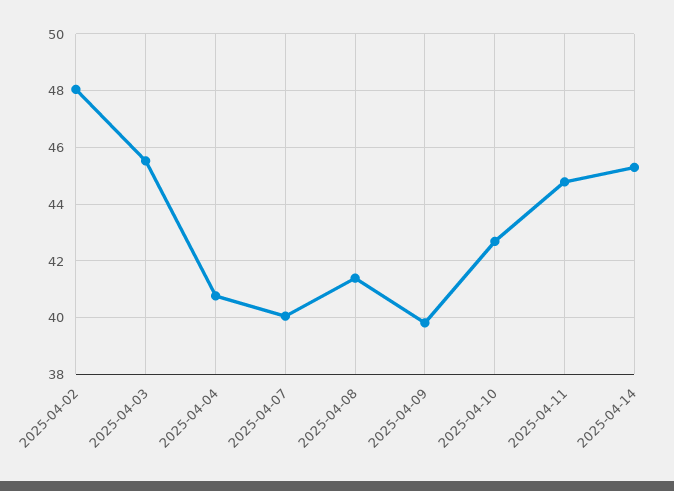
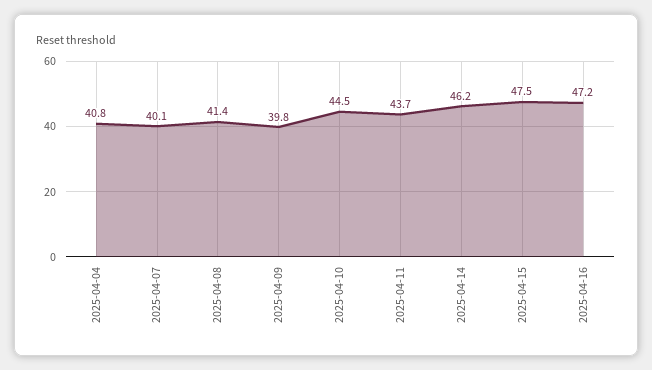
2025-04-02: 48 -> none
2025-04-03: 45.5 -> none
2025-04-10: 42.75 -> 44.5
2025-04-11: 44.75 -> 43.7
2025-04-14: 45.25 -> 46.2
2025-04-15: none -> 47.5
2025-04-16: none -> 47.2

